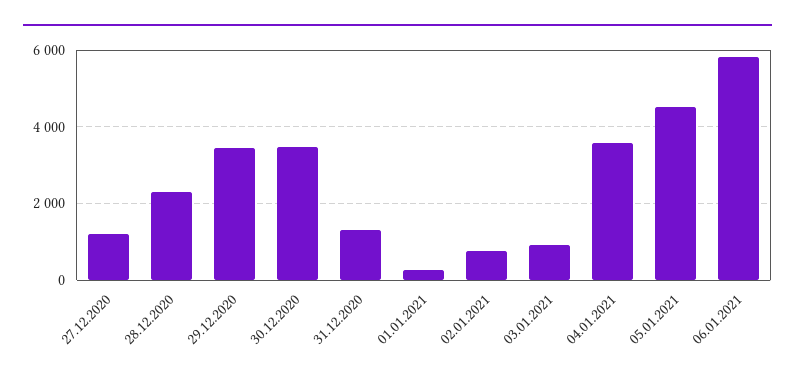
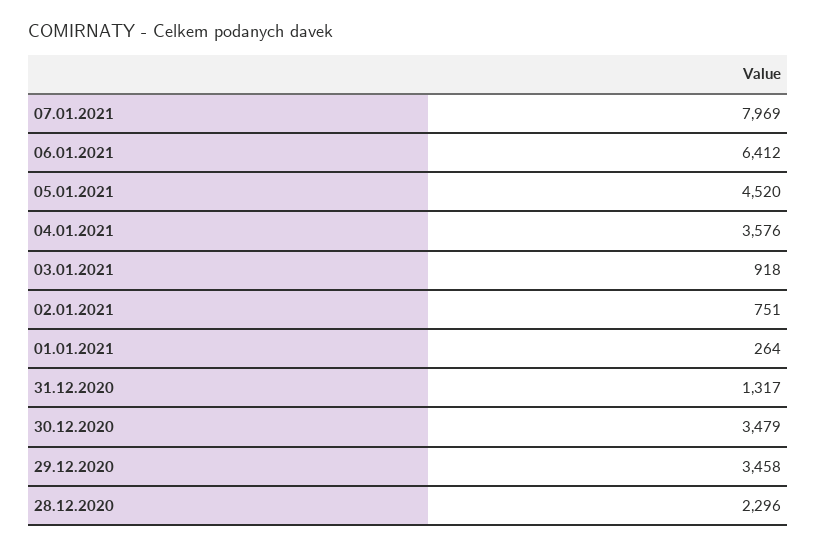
27.12.2020: 1200 -> none
06.01.2021: 5800 -> 6412
07.01.2021: none -> 7969

